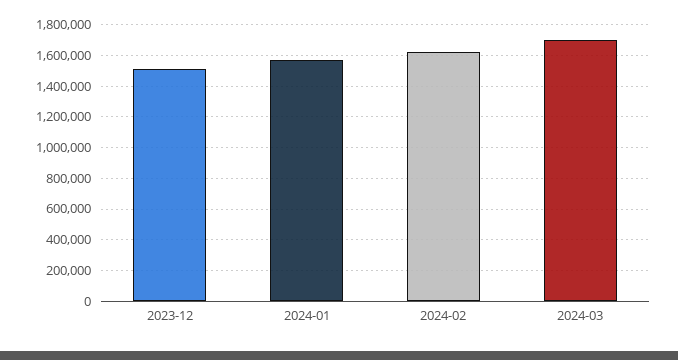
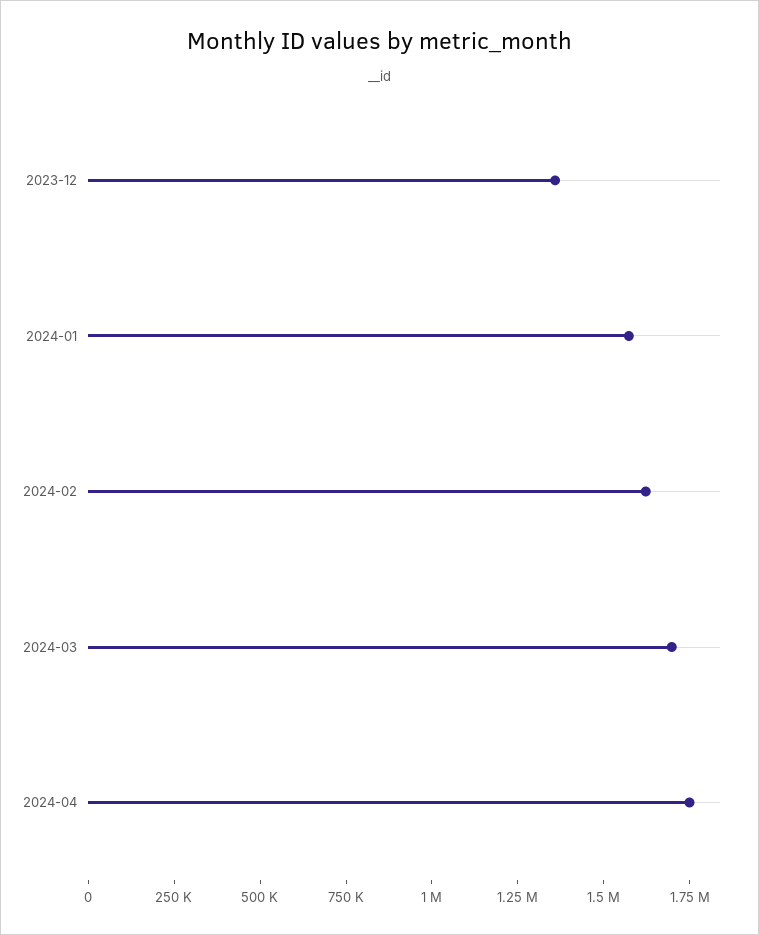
2023-12: 1500000 -> 1350000
2024-04: none -> 1750000

